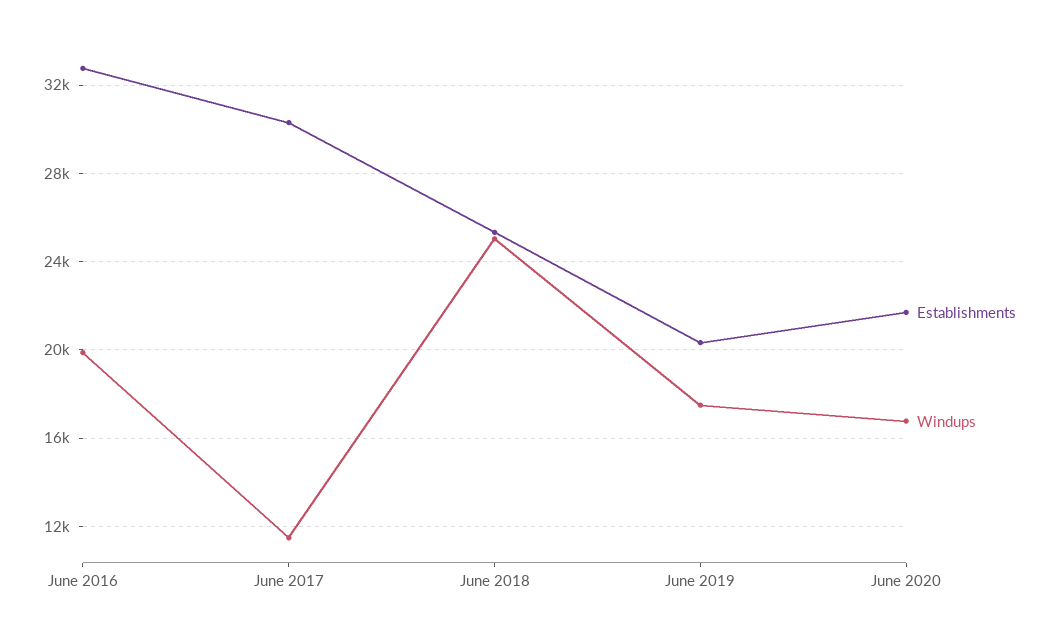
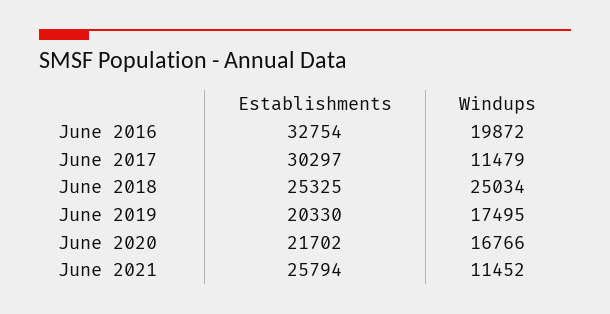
Establishments, June 2021: none -> 25794
Windups, June 2021: none -> 11452

